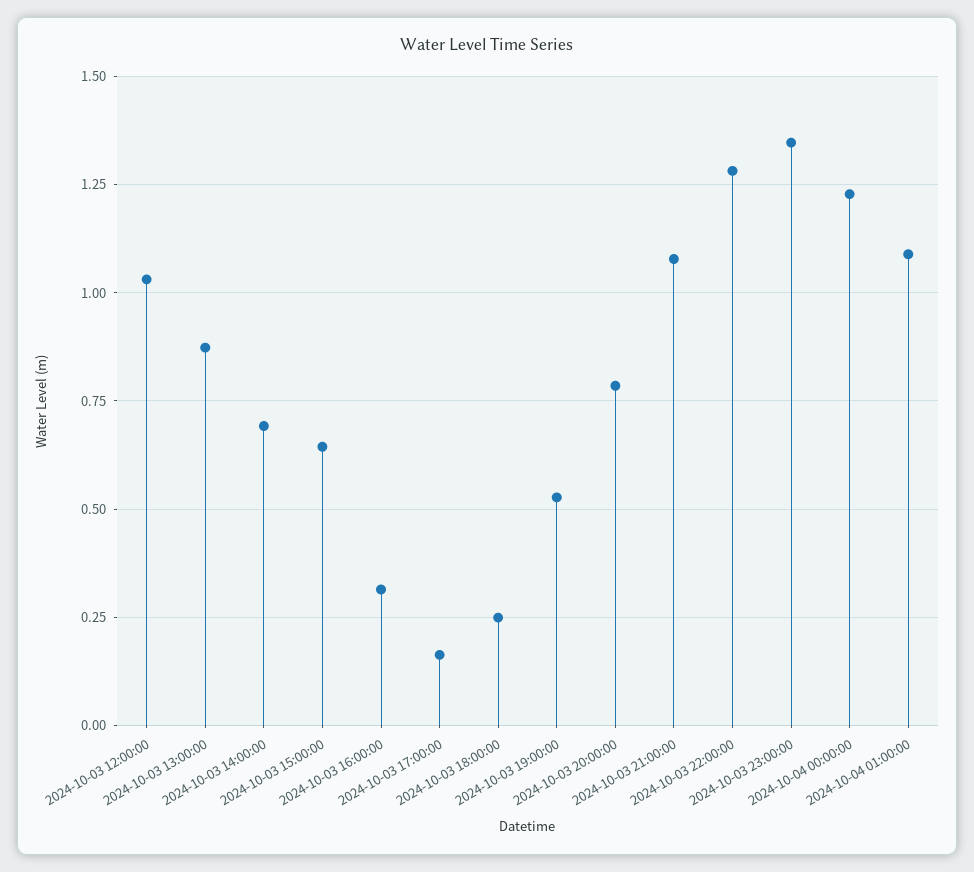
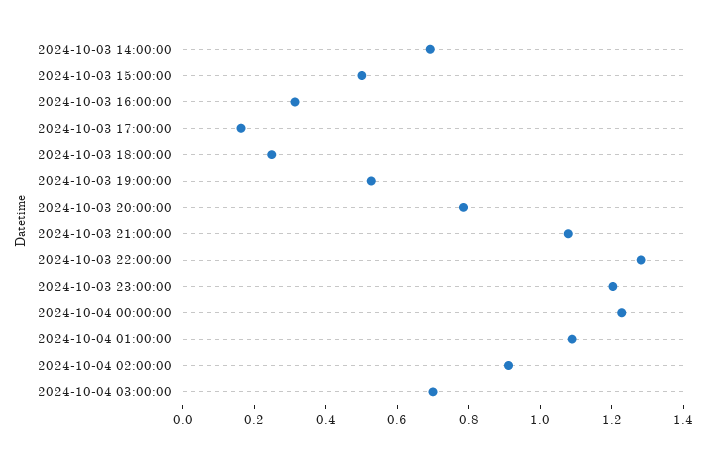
2024-10-03 12:00:00: 1.025 -> none
2024-10-03 13:00:00: 0.875 -> none
2024-10-03 15:00:00: 0.65 -> 0.5
2024-10-03 23:00:00: 1.35 -> 1.2
2024-10-04 02:00:00: none -> 0.9
2024-10-04 03:00:00: none -> 0.7

